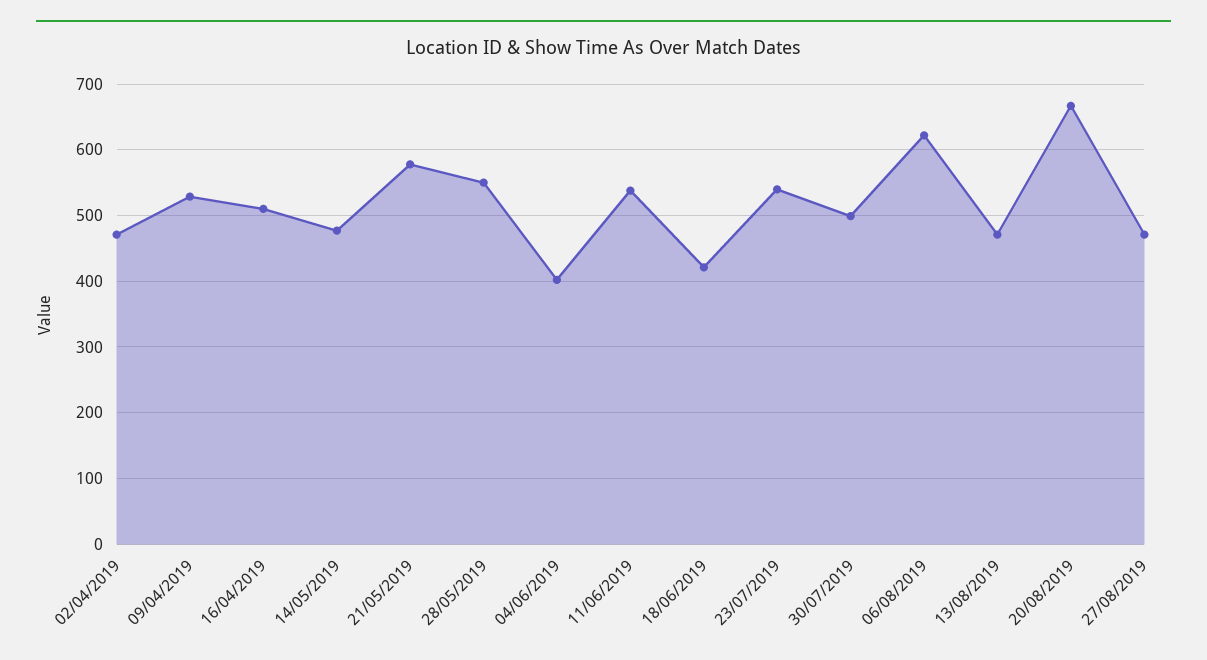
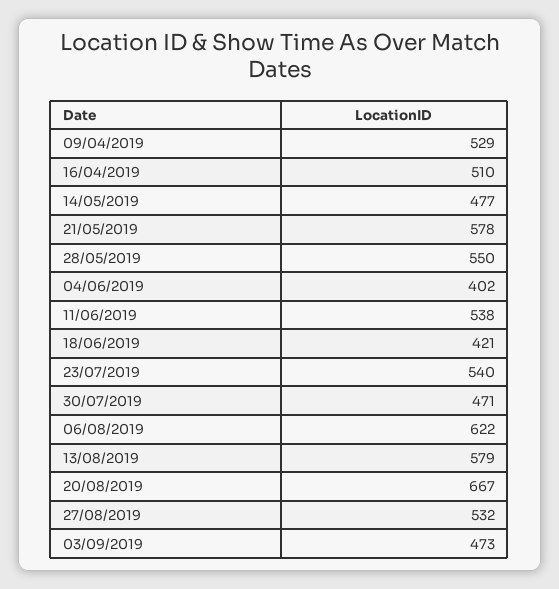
02/04/2019: 470 -> none
30/07/2019: 500 -> 471
13/08/2019: 470 -> 579
27/08/2019: 470 -> 532
03/09/2019: none -> 473

